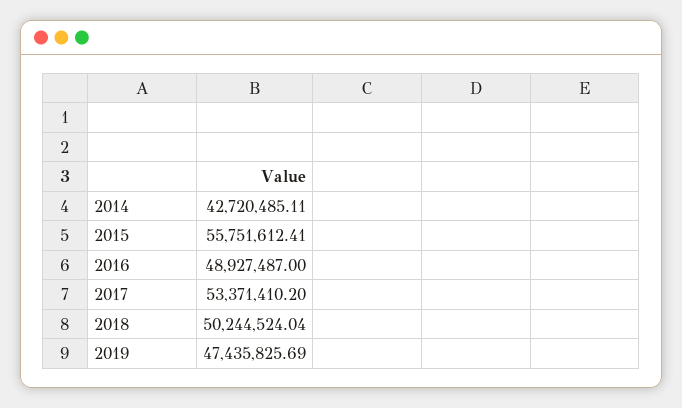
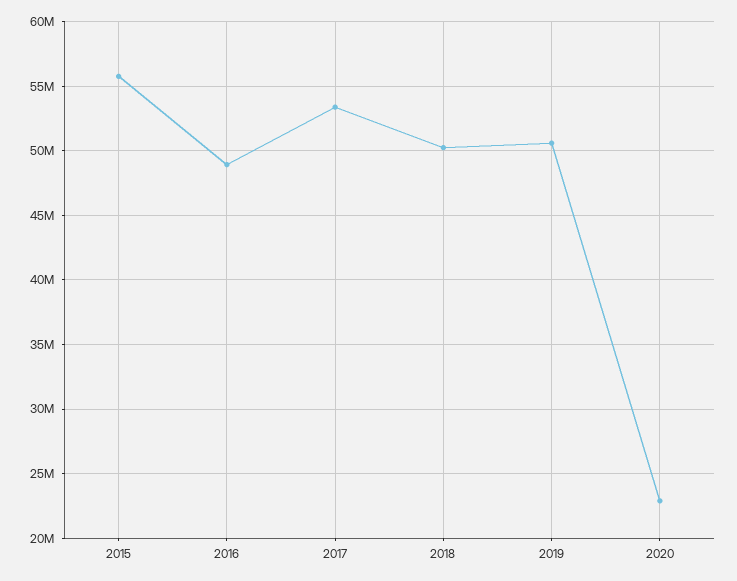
2014: 42720485.11 -> none
2019: 47435825.69 -> 50500000
2020: none -> 23000000

